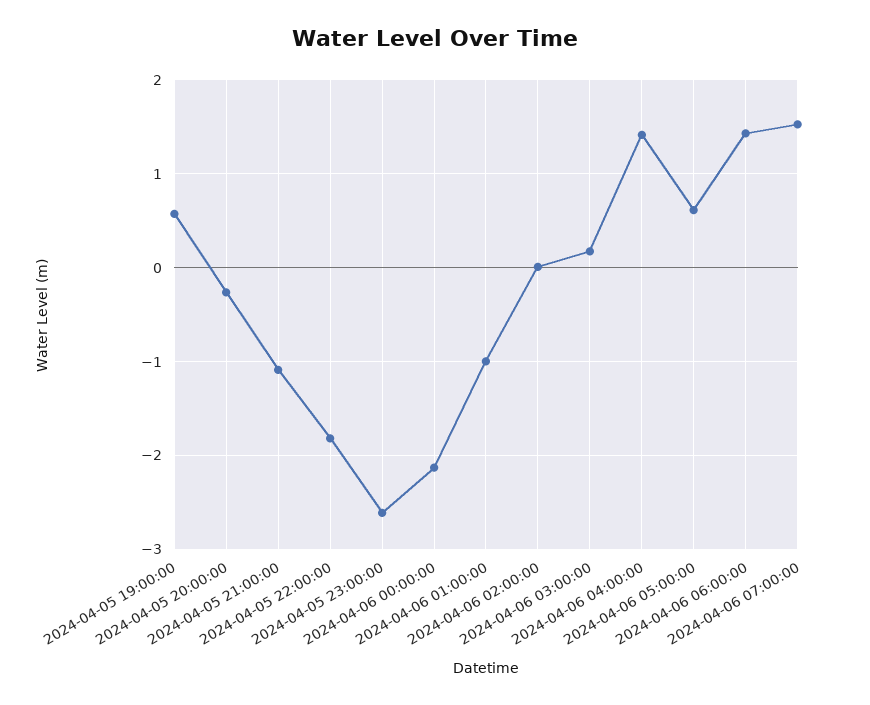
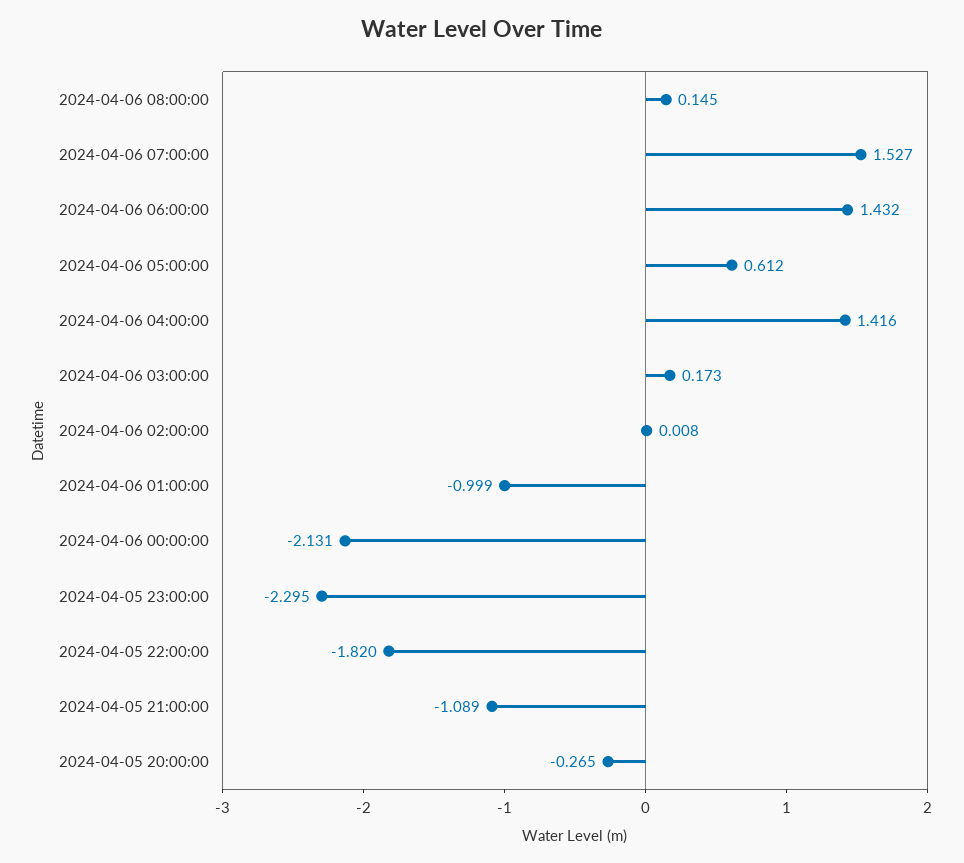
2024-04-05 19:00:00: 0.6 -> none
2024-04-05 23:00:00: -2.6 -> -2.295
2024-04-06 08:00:00: none -> 0.145

